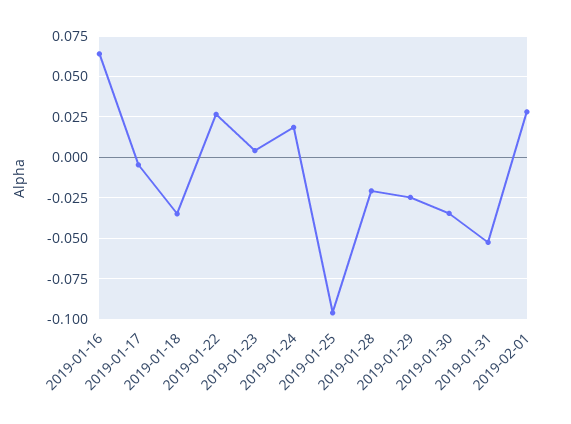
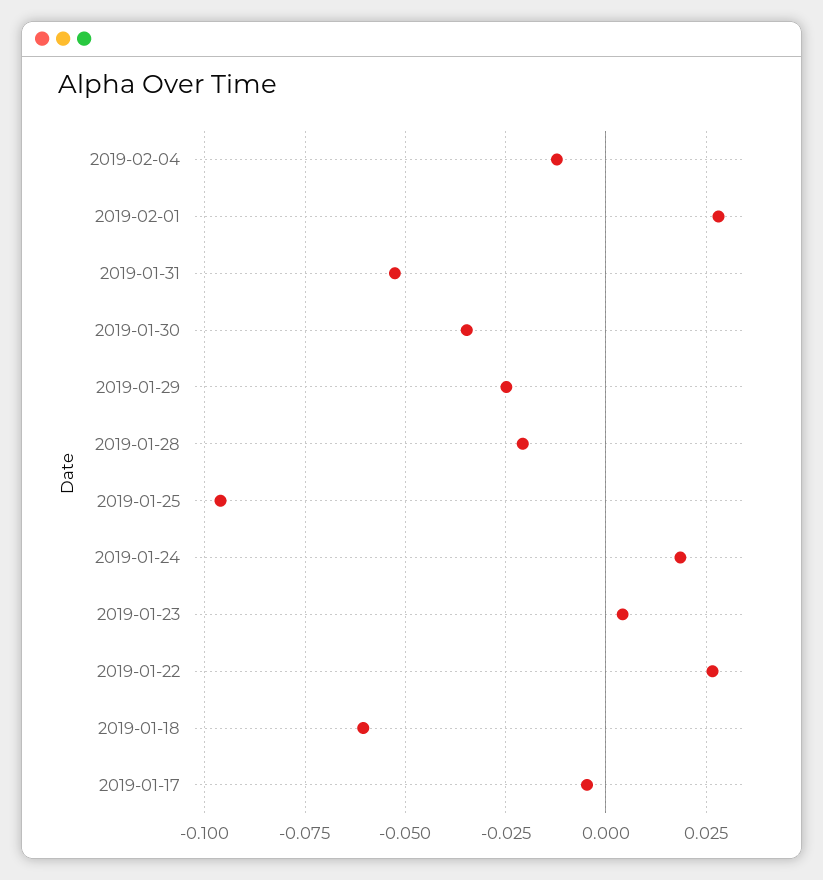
2019-01-16: 0.065 -> none
2019-01-18: -0.035 -> -0.06
2019-02-04: none -> -0.0125

